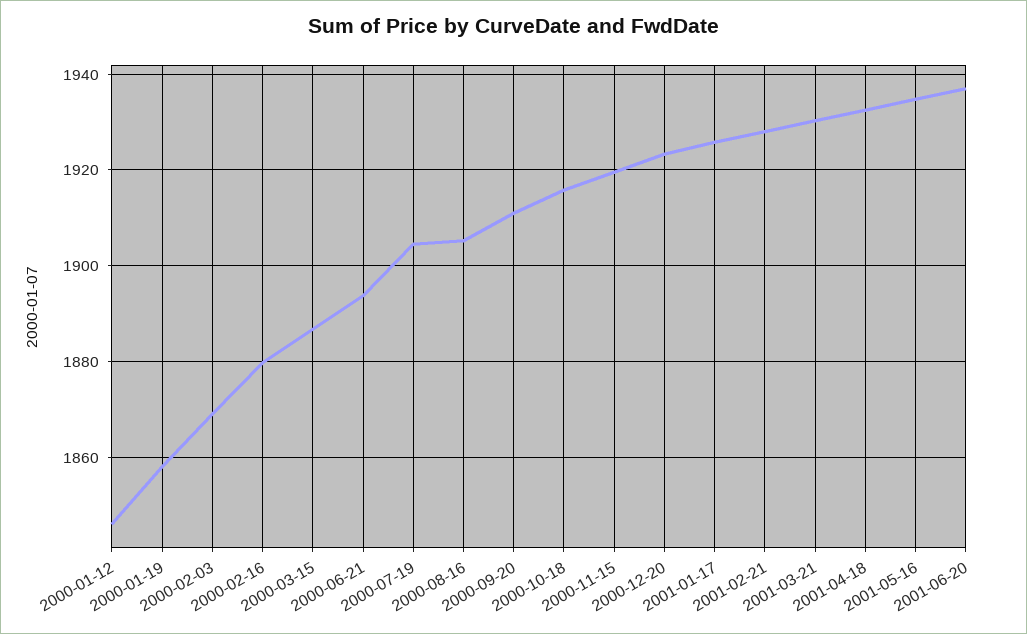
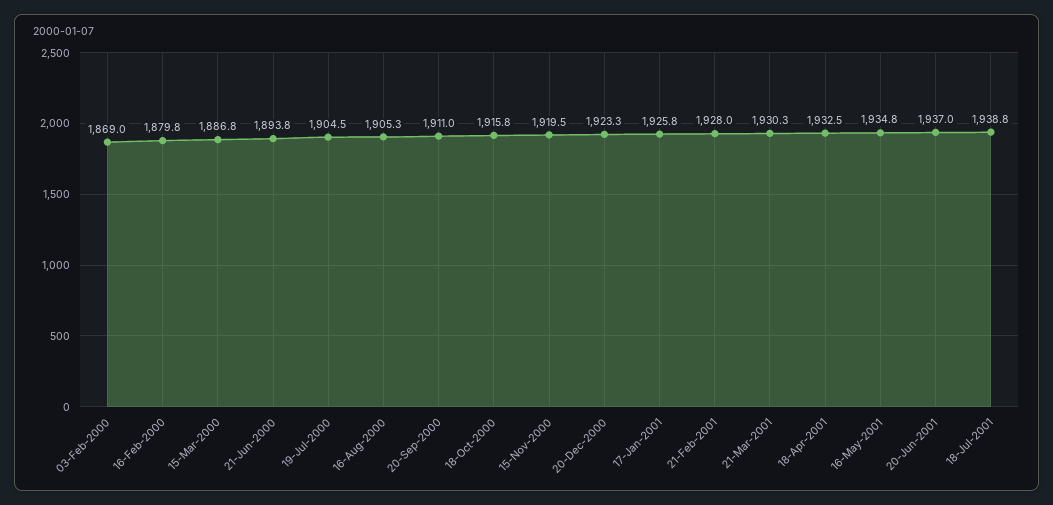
2000-01-12: 1846 -> none
2000-01-19: 1858 -> none
18-Jul-2001: none -> 1938.8

